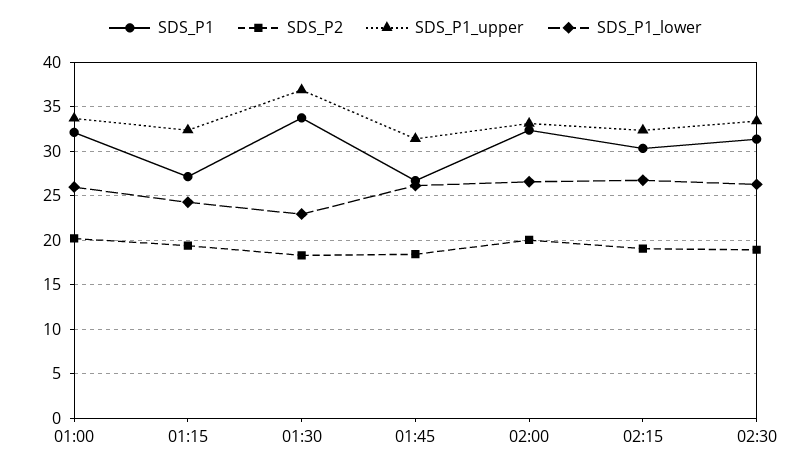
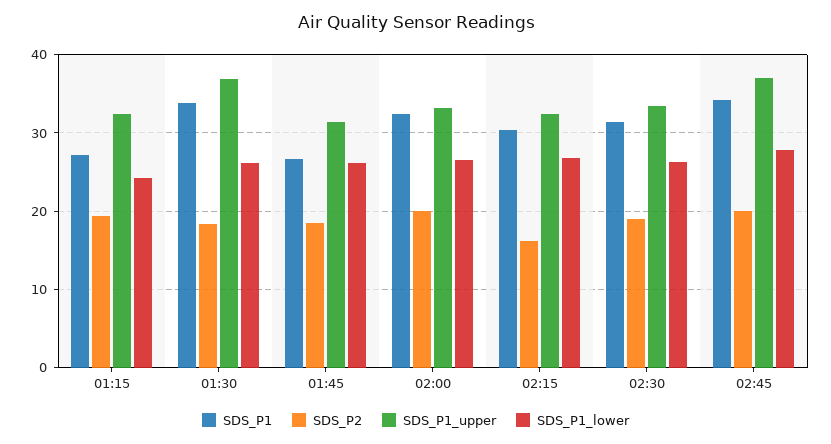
SDS_P1, 01:00: 32 -> none
SDS_P2, 01:00: 20 -> none
SDS_P1_upper, 01:00: 34 -> none
SDS_P1_lower, 01:00: 26 -> none
SDS_P1_lower, 01:30: 23 -> 26
SDS_P2, 02:15: 19 -> 16
SDS_P1, 02:45: none -> 34
SDS_P2, 02:45: none -> 20
SDS_P1_upper, 02:45: none -> 37
SDS_P1_lower, 02:45: none -> 28

